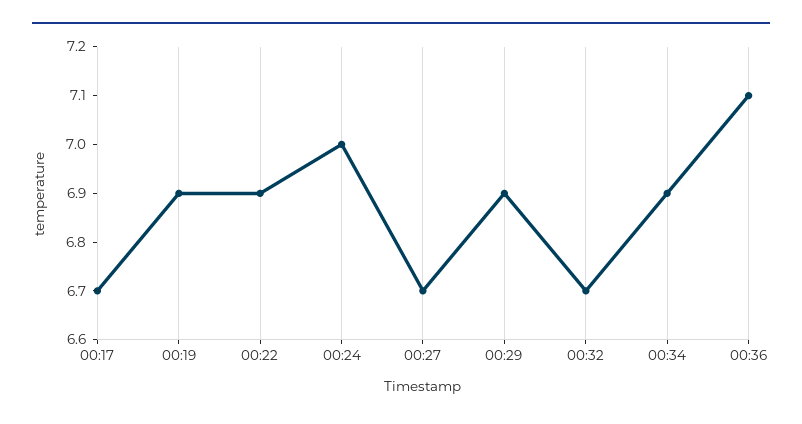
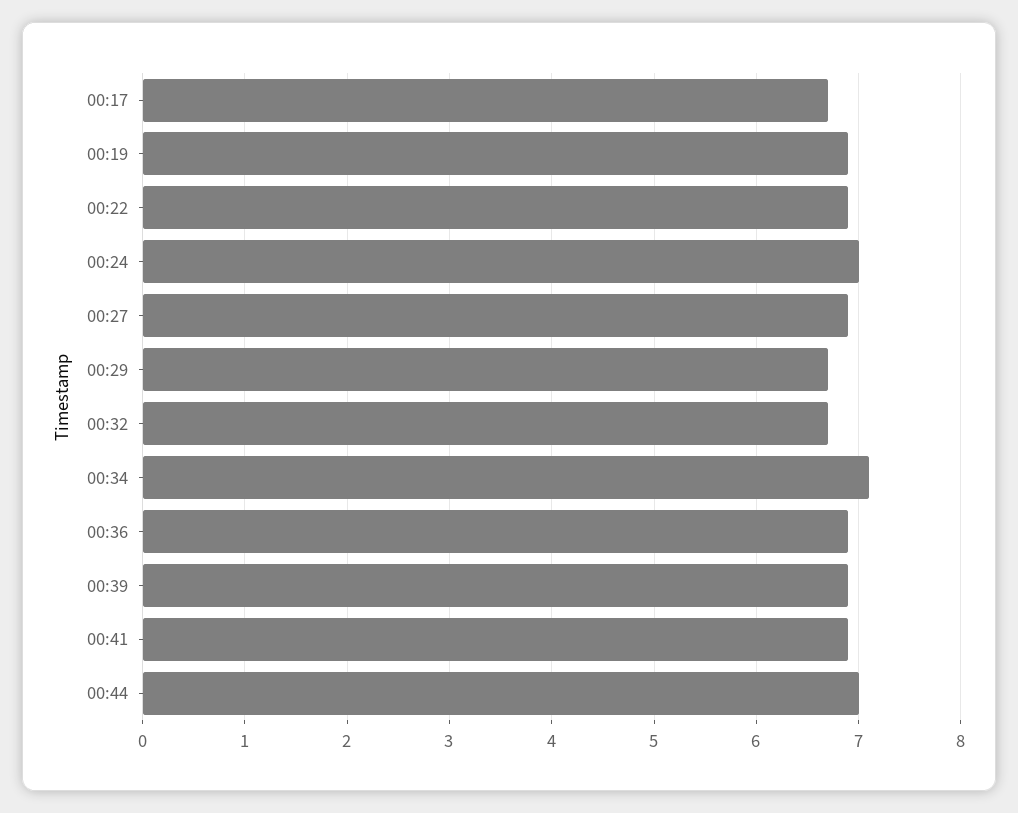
00:27: 6.7 -> 6.9
00:29: 6.9 -> 6.7
00:34: 6.9 -> 7.1
00:36: 7.1 -> 6.9
00:39: none -> 6.9
00:41: none -> 6.9
00:44: none -> 7

